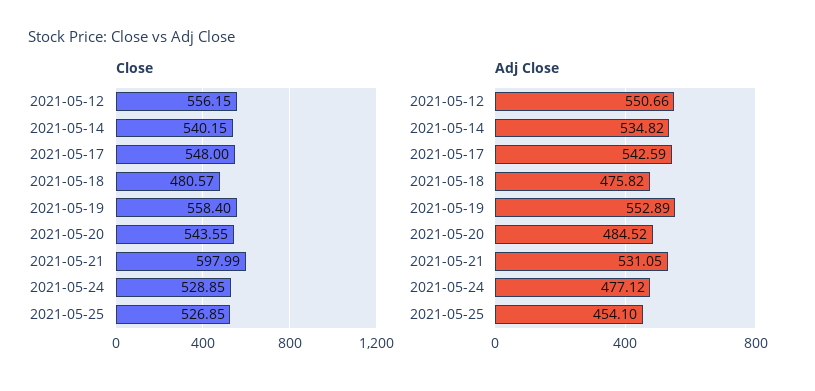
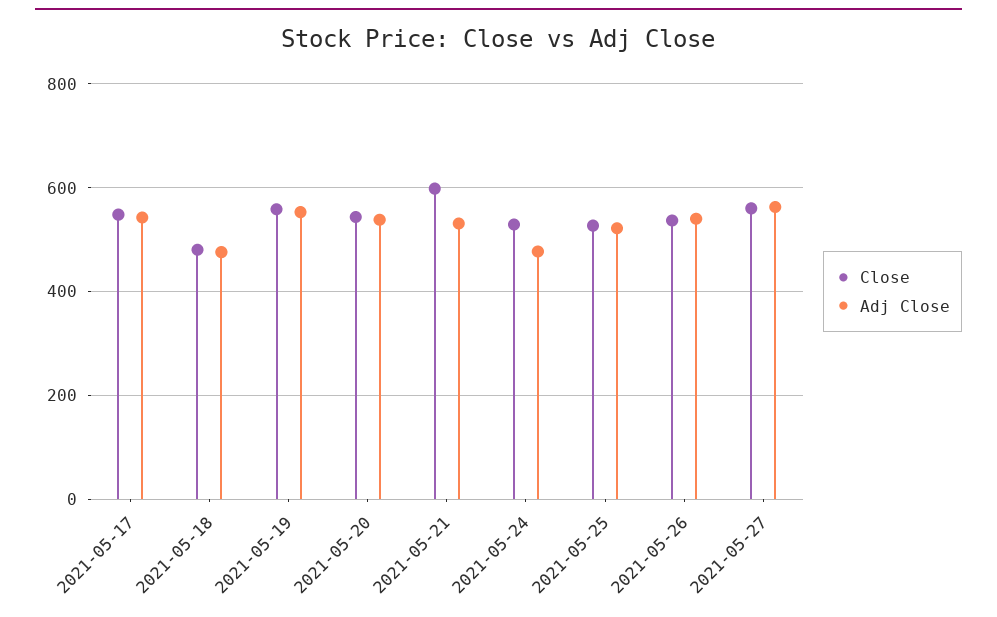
Close, 2021-05-12: 556.15 -> none
Close, 2021-05-14: 540.15 -> none
Adj Close, 2021-05-12: 550.66 -> none
Adj Close, 2021-05-14: 534.82 -> none
Adj Close, 2021-05-20: 484.52 -> 540
Adj Close, 2021-05-25: 454.1 -> 520
Close, 2021-05-26: none -> 540
Adj Close, 2021-05-26: none -> 540
Close, 2021-05-27: none -> 560
Adj Close, 2021-05-27: none -> 560

